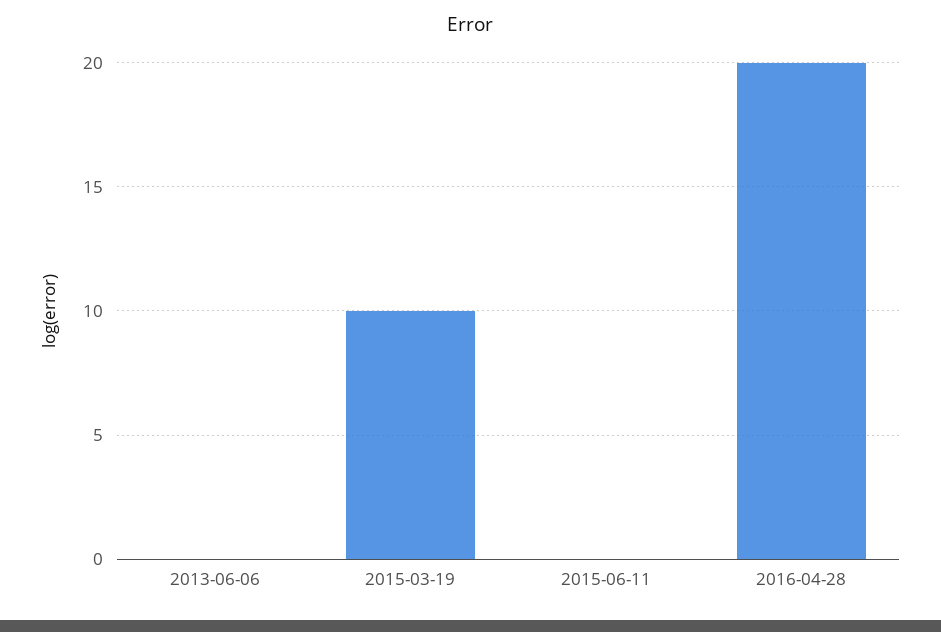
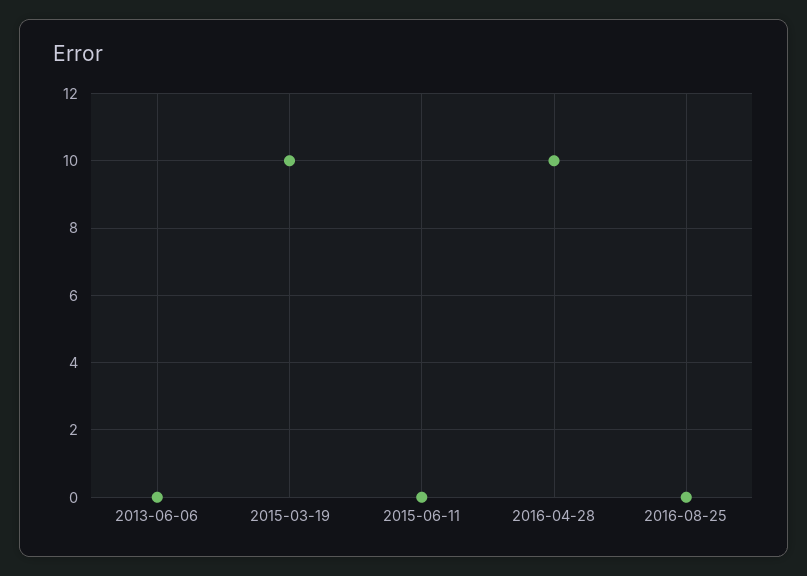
2016-04-28: 20 -> 10
2016-08-25: none -> 0

